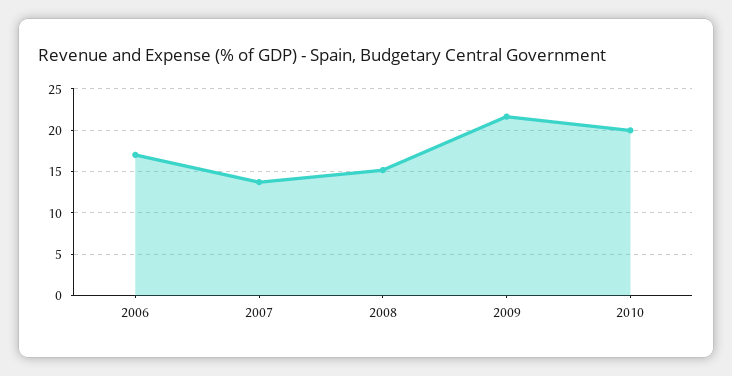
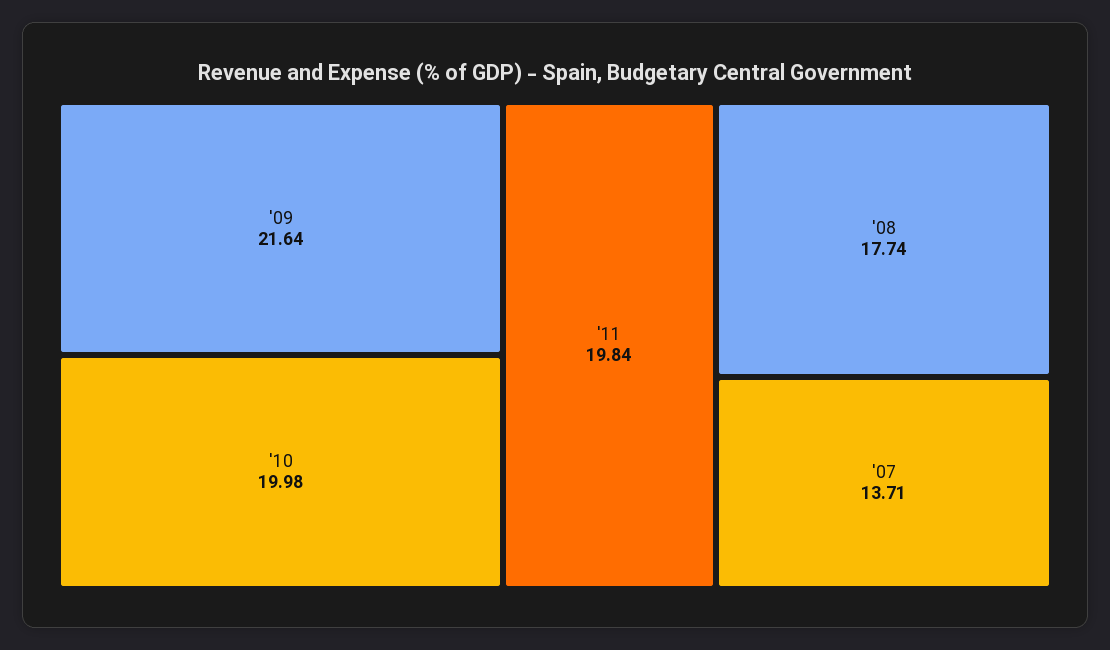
2006: 17 -> none
2008: 15 -> 17.74
'11: none -> 19.84

